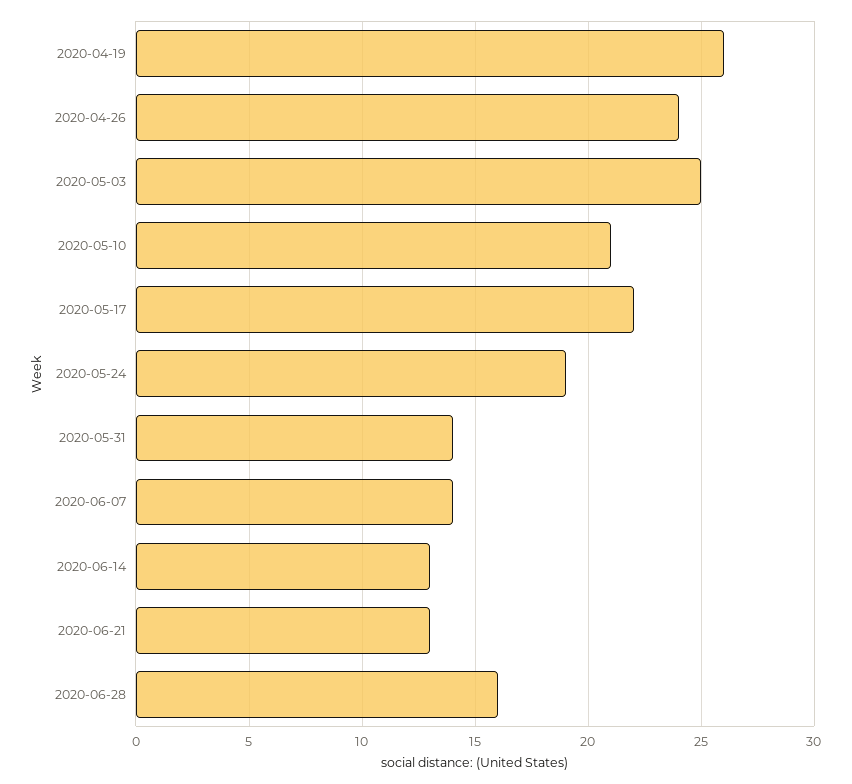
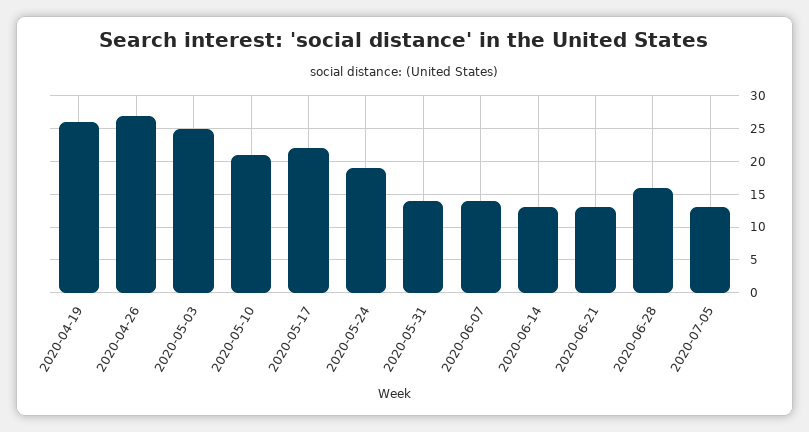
2020-04-26: 24 -> 27
2020-07-05: none -> 13

